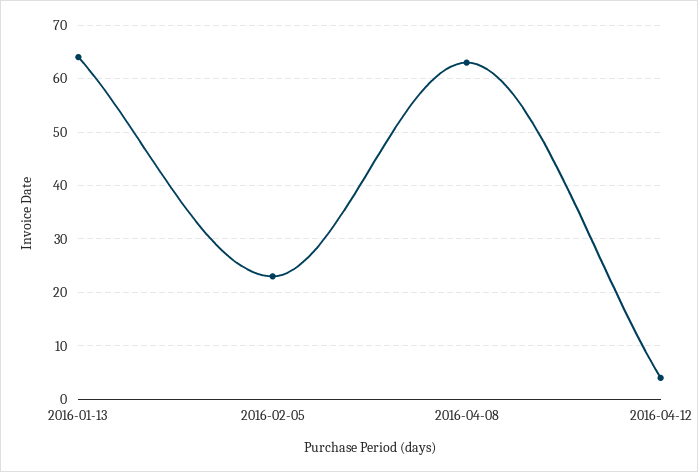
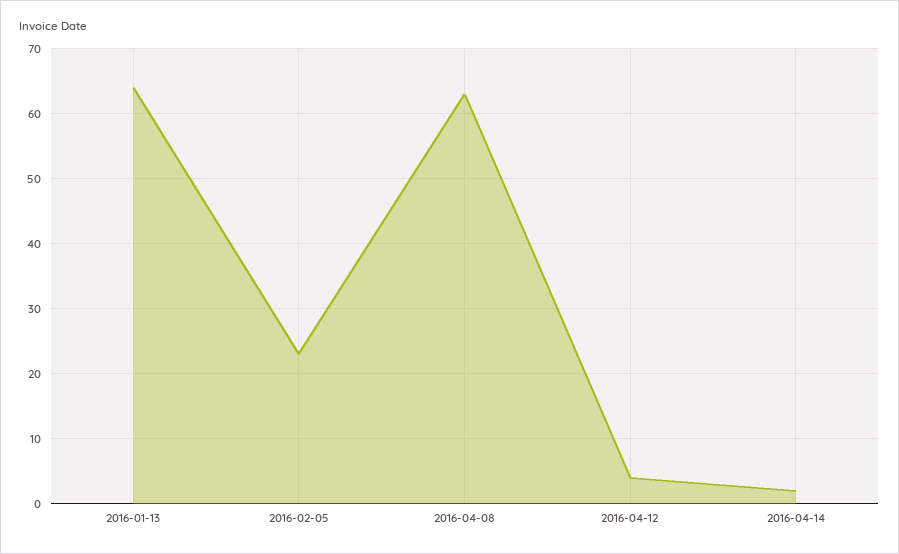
2016-04-14: none -> 2

